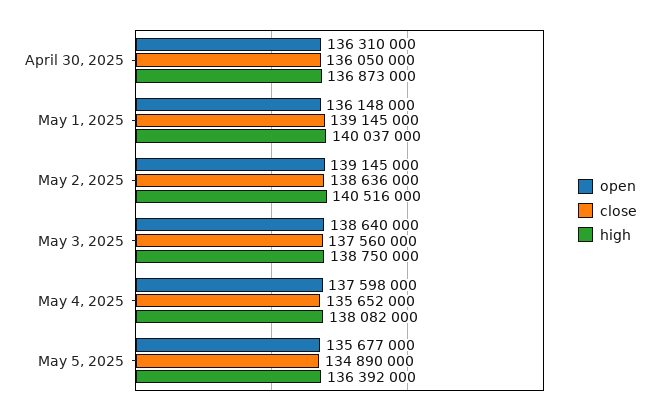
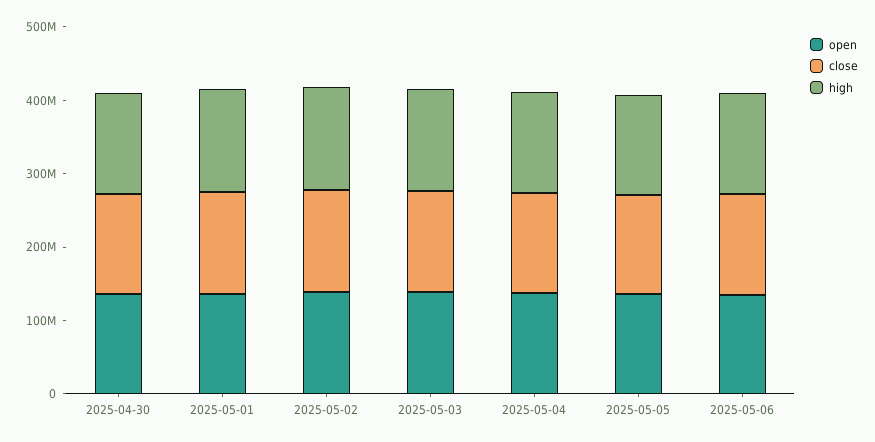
open, 2025-05-06: none -> 140000000
close, 2025-05-06: none -> 140000000
high, 2025-05-06: none -> 140000000

